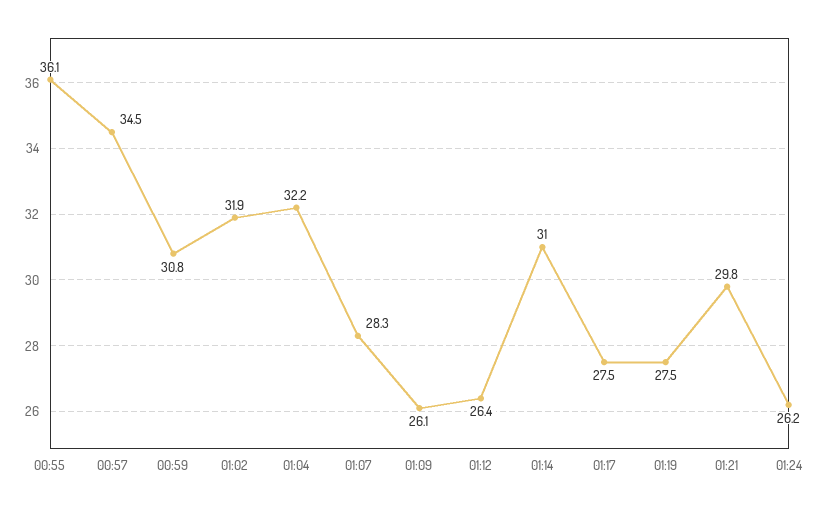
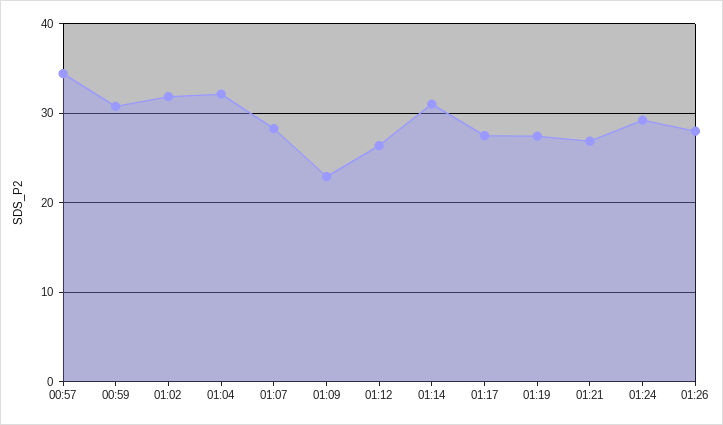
00:55: 36.1 -> none
01:09: 26.1 -> 23
01:21: 29.8 -> 27
01:24: 26.2 -> 29
01:26: none -> 28

